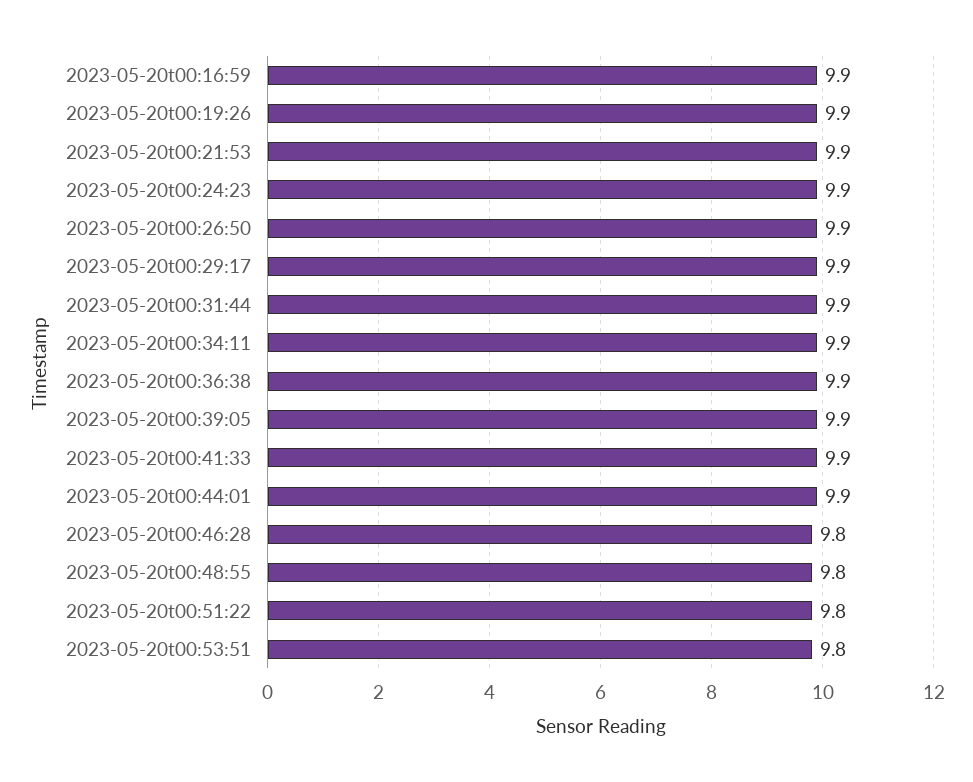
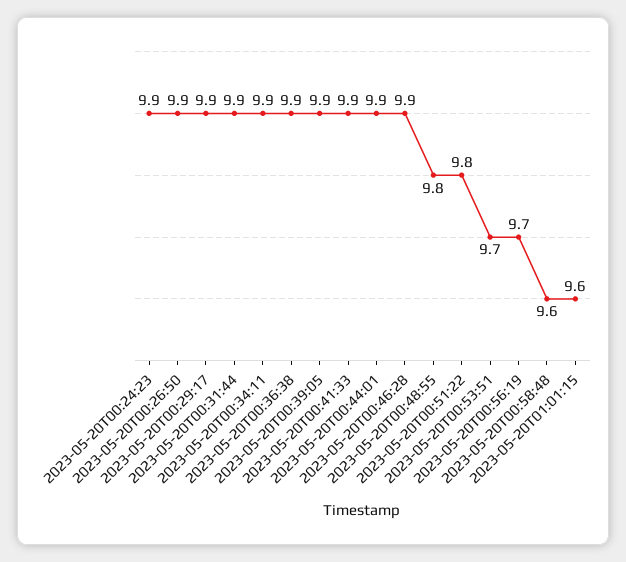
2023-05-20t00:16:59: 9.9 -> none
2023-05-20t00:19:26: 9.9 -> none
2023-05-20t00:21:53: 9.9 -> none
2023-05-20t00:46:28: 9.8 -> 9.9
2023-05-20t00:53:51: 9.8 -> 9.7
2023-05-20T00:56:19: none -> 9.7
2023-05-20T00:58:48: none -> 9.6
2023-05-20T01:01:15: none -> 9.6

